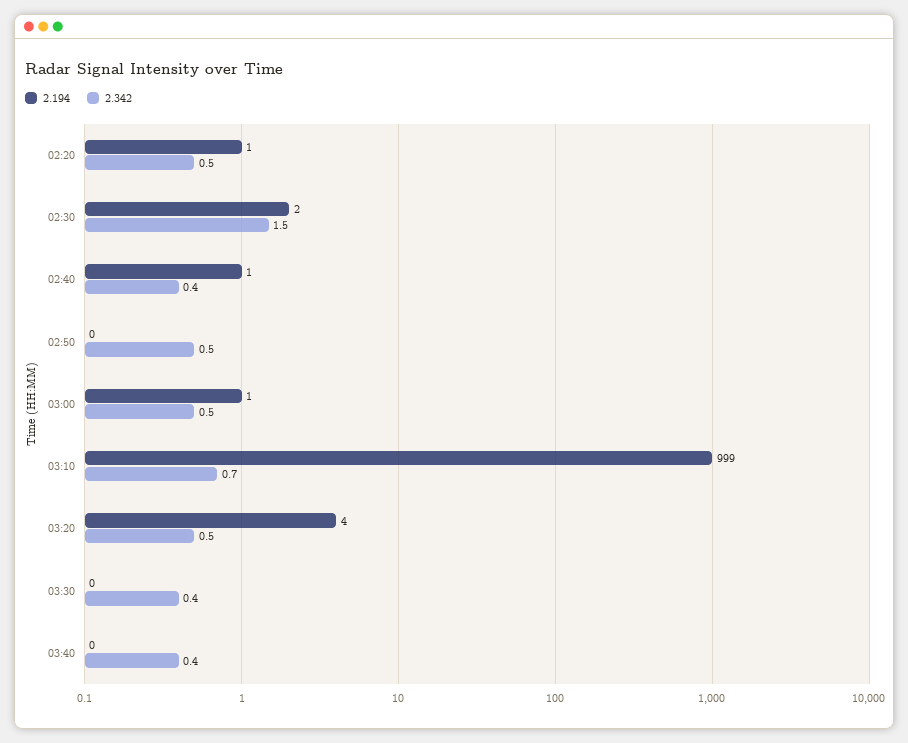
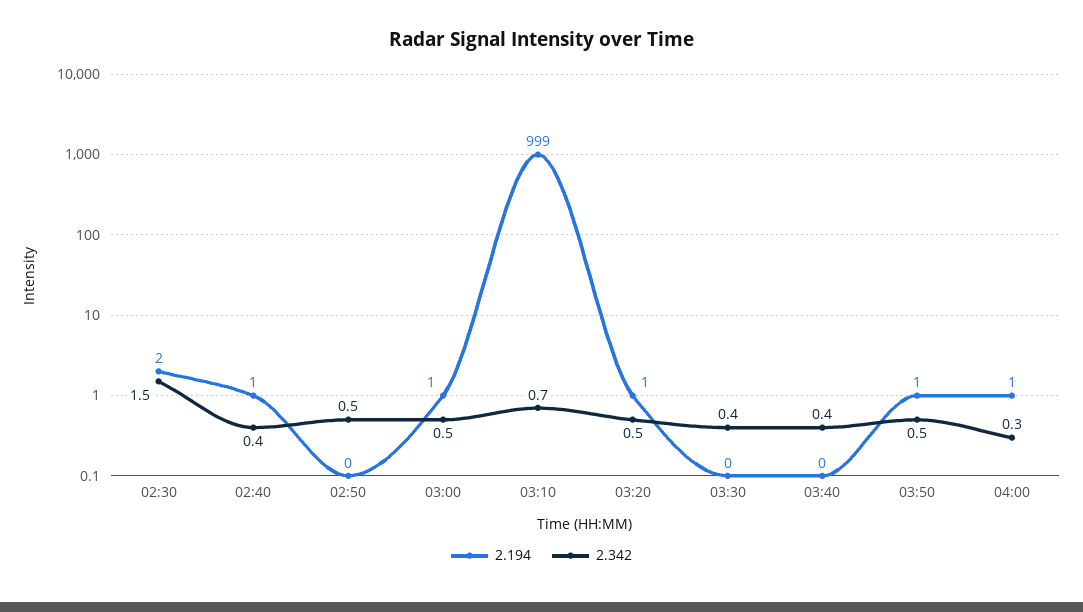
2.194, 02:20: 1 -> none
2.342, 02:20: 0.5 -> none
2.194, 03:20: 4 -> 1
2.194, 03:50: none -> 1
2.342, 03:50: none -> 0.5
2.194, 04:00: none -> 1
2.342, 04:00: none -> 0.3

